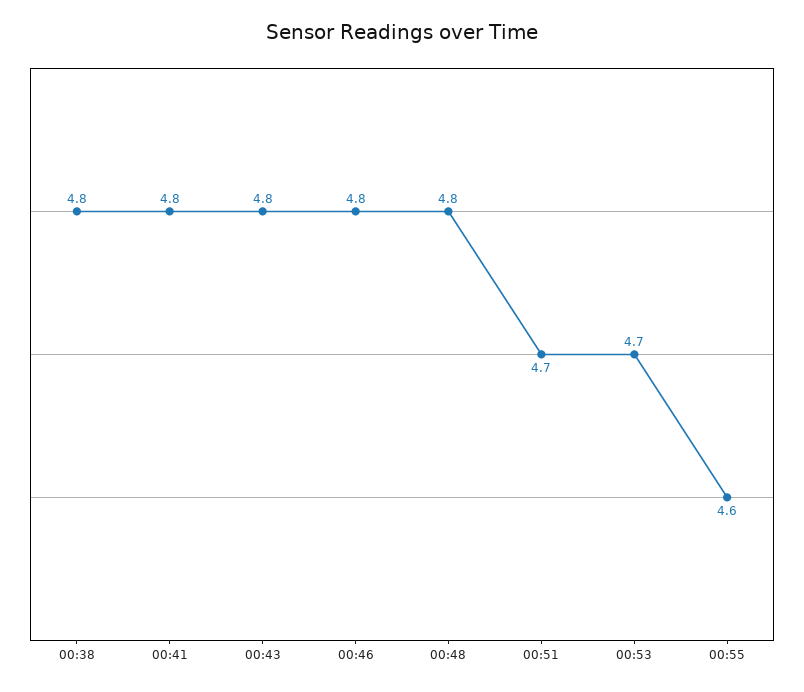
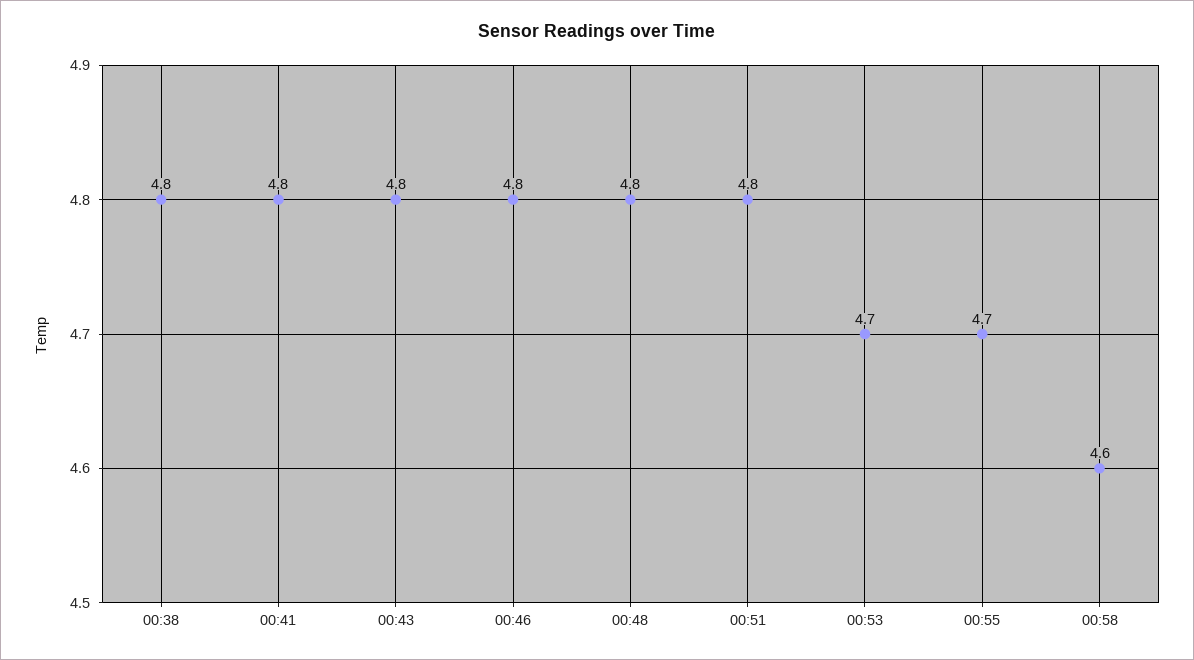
00:51: 4.7 -> 4.8
00:55: 4.6 -> 4.7
00:58: none -> 4.6

